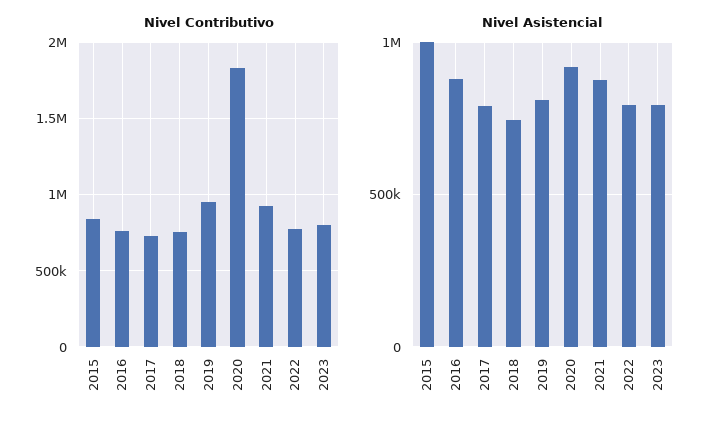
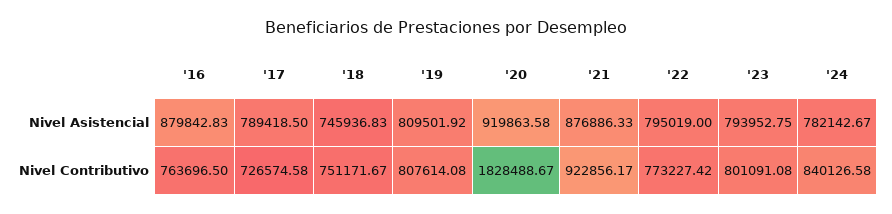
Nivel Contributivo, 2015: 850000 -> none
Nivel Contributivo, 2019: 950000 -> 807614.08
Nivel Asistencial, 2015: 1000000 -> none
Nivel Asistencial, '24: none -> 782142.67
Nivel Contributivo, '24: none -> 840126.58

